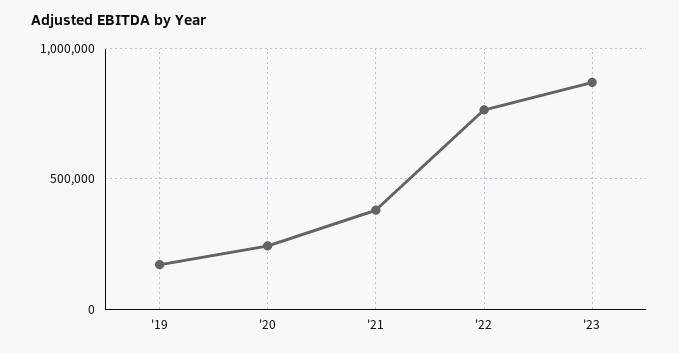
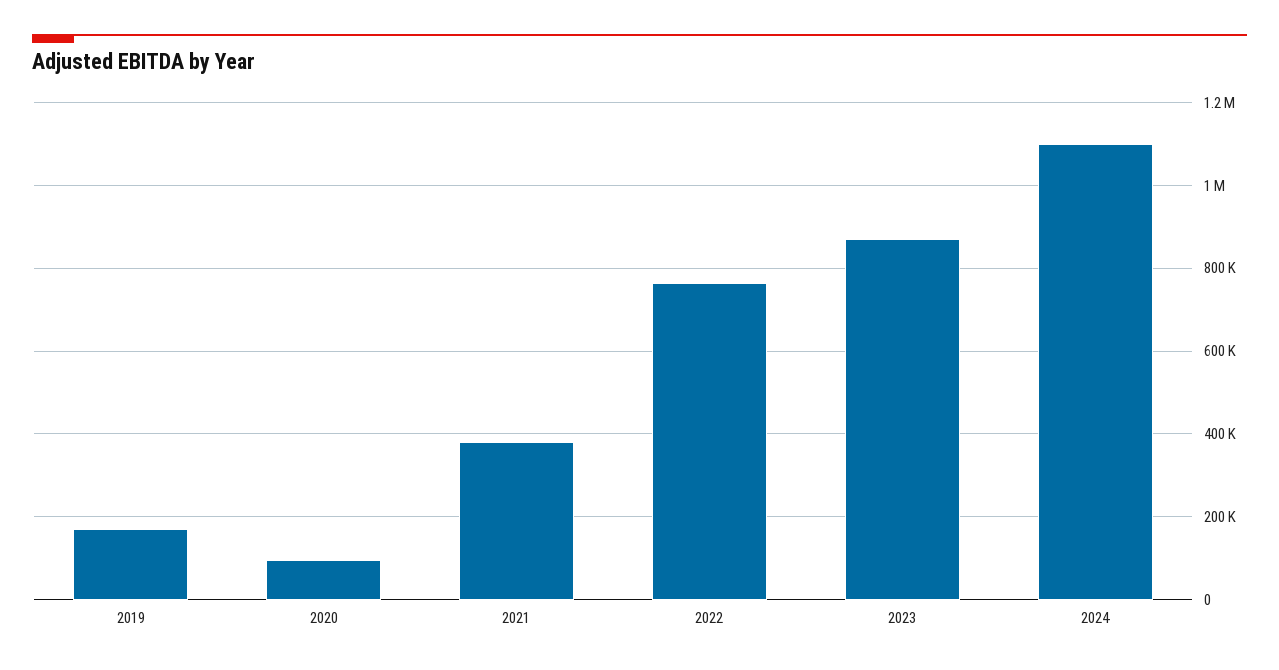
'20: 250000 -> 100000
2024: none -> 1100000

